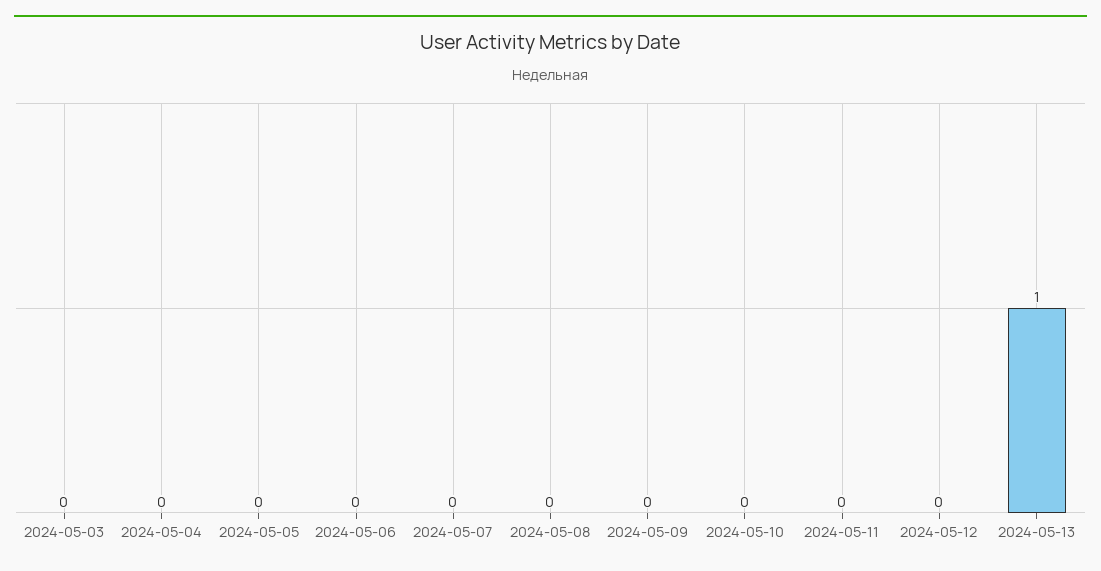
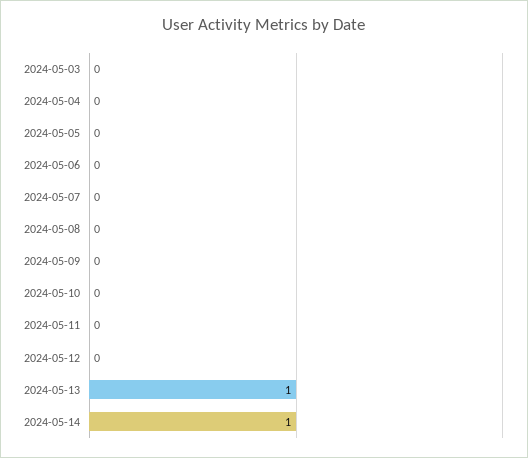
2024-05-14: none -> 1

